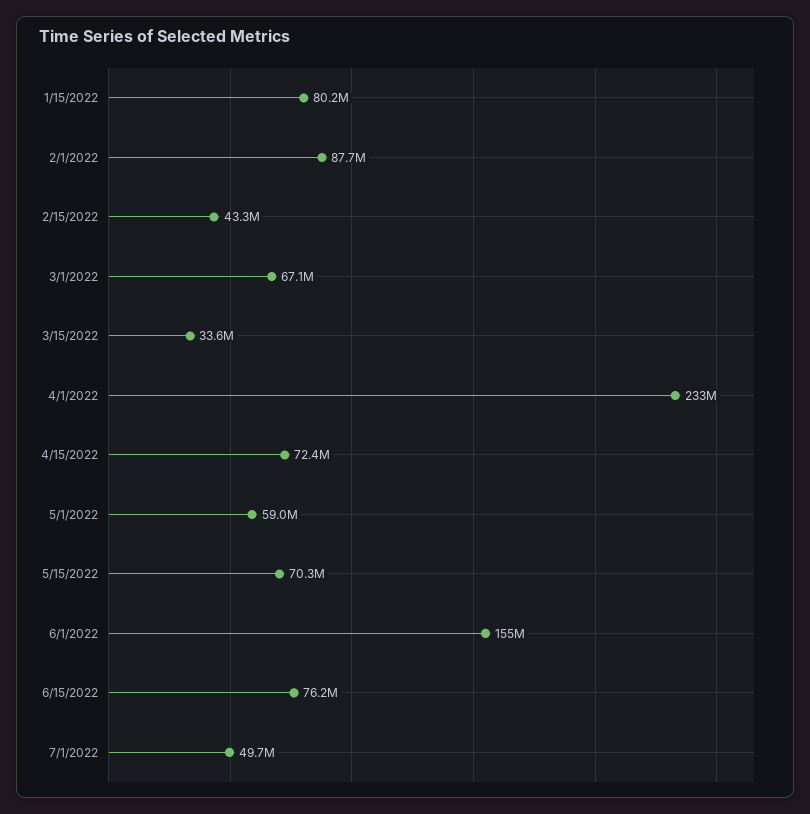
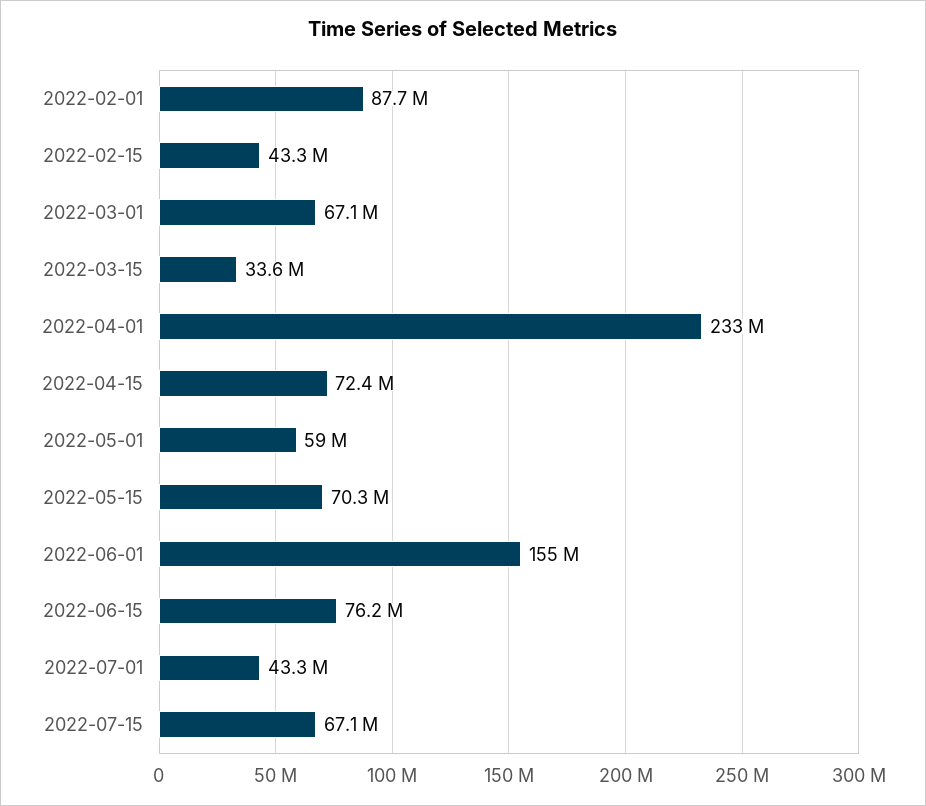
1/15/2022: 80200000 -> none
7/1/2022: 49700000 -> 43300000
2022-07-15: none -> 67100000

